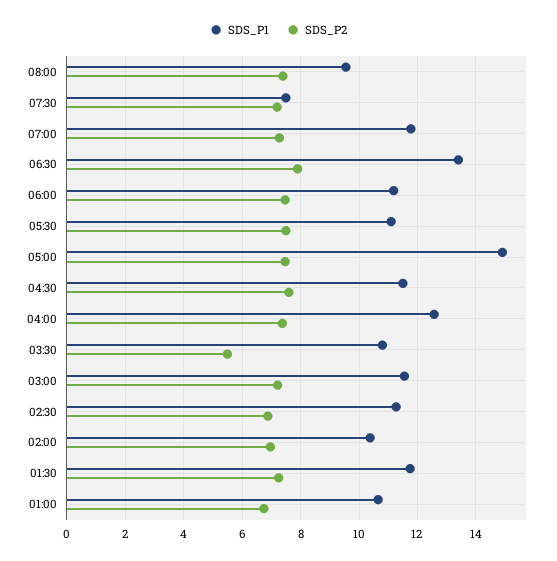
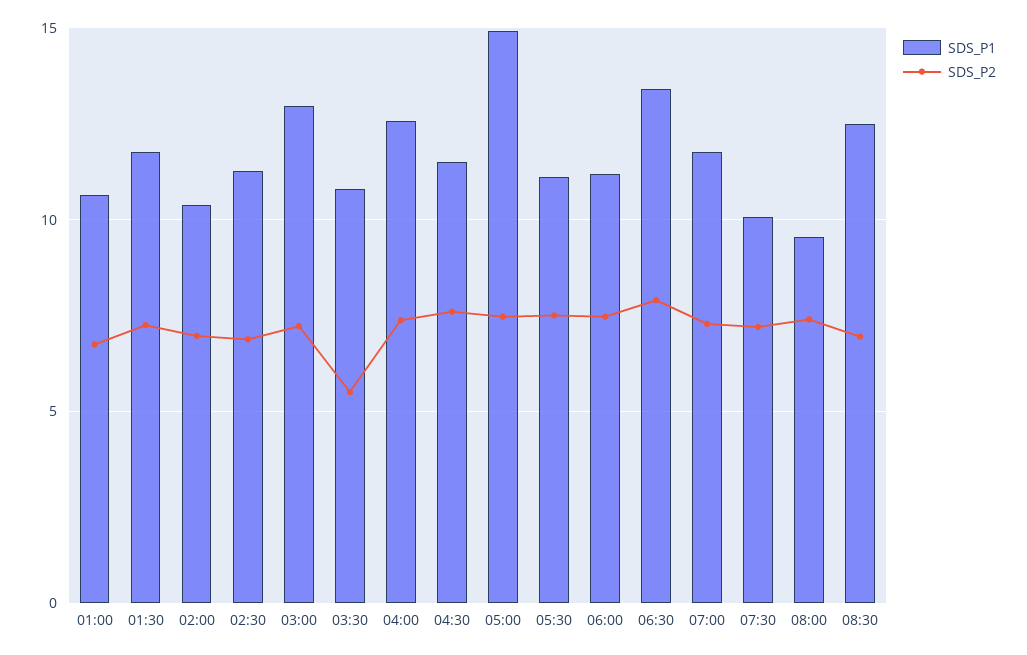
SDS_P1, 07:30: 7.5 -> 10
SDS_P1, 03:00: 11.5 -> 13
SDS_P1, 08:30: none -> 12.5
SDS_P2, 08:30: none -> 7

